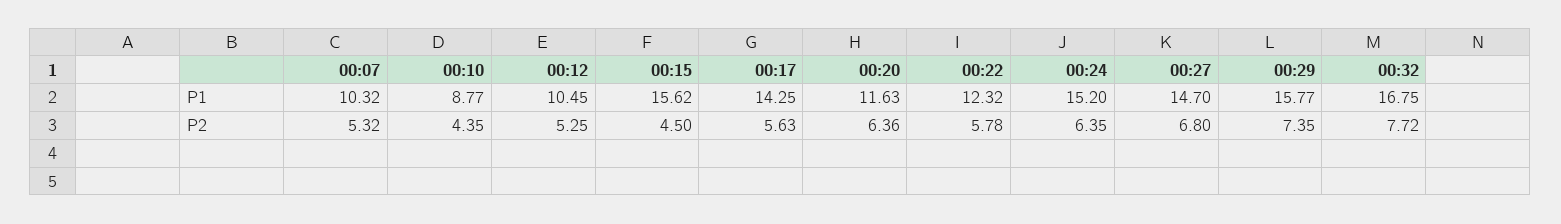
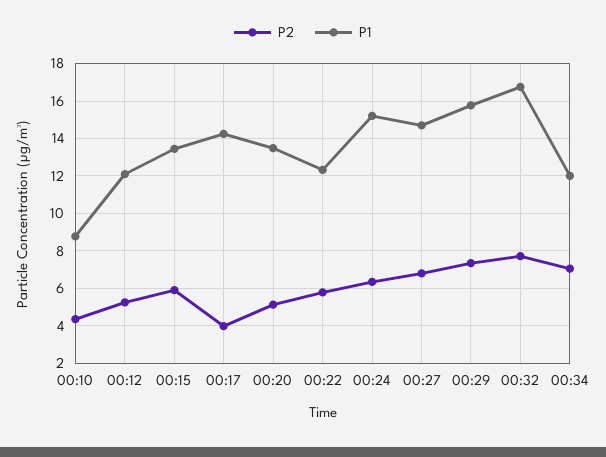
P1, 00:07: 10.32 -> none
P1, 00:12: 10.45 -> 12
P1, 00:15: 15.62 -> 13.5
P1, 00:20: 11.63 -> 13.5
P2, 00:07: 5.32 -> none
P2, 00:15: 4.5 -> 6
P2, 00:17: 5.63 -> 4
P2, 00:20: 6.36 -> 5
P2, 00:34: none -> 7
P1, 00:34: none -> 12

